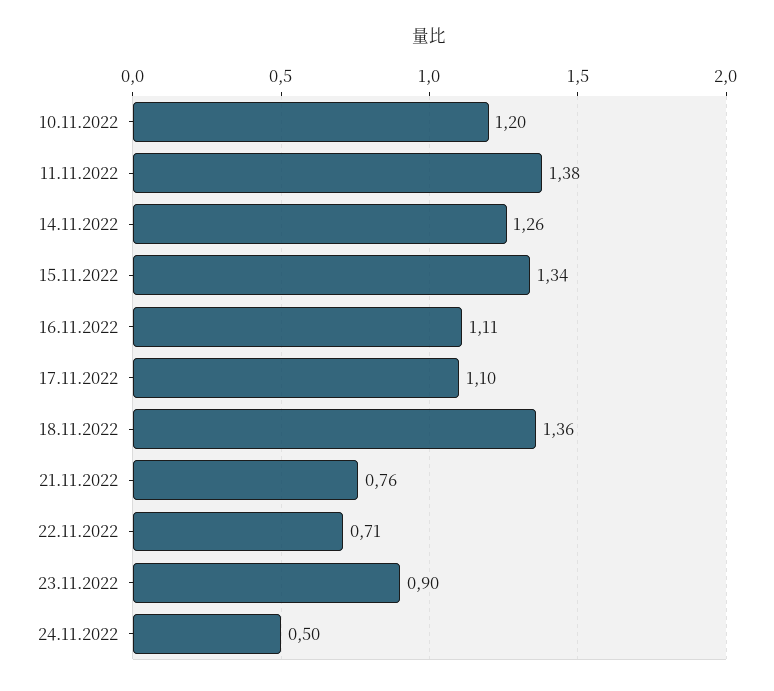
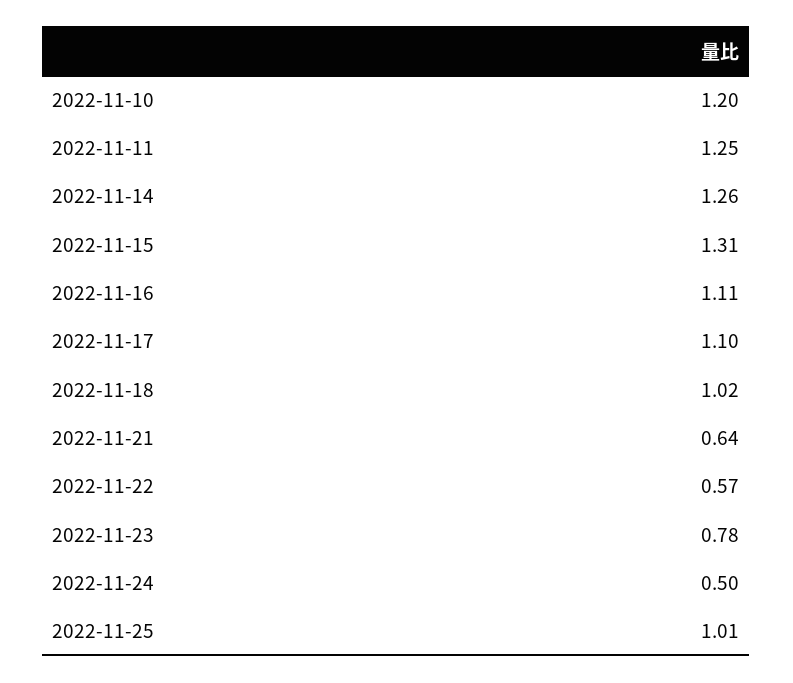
11.11.2022: 1.38 -> 1.25
15.11.2022: 1.34 -> 1.31
18.11.2022: 1.36 -> 1.02
21.11.2022: 0.76 -> 0.64
22.11.2022: 0.71 -> 0.57
23.11.2022: 0.9 -> 0.78
2022-11-25: none -> 1.01

